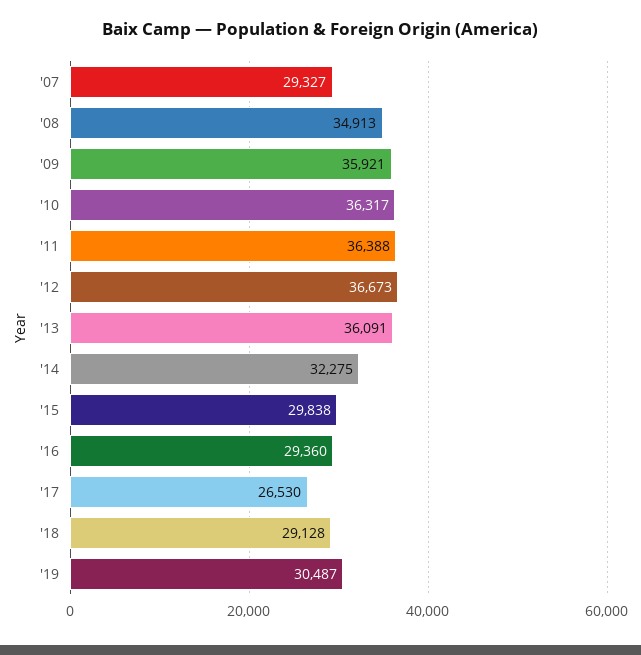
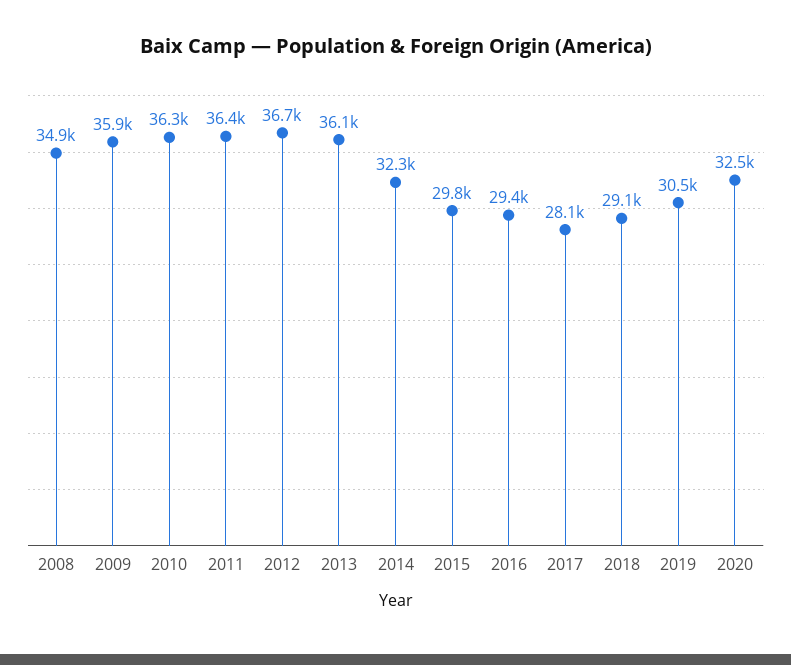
'07: 29327 -> none
'17: 26530 -> 28100
2020: none -> 32500

